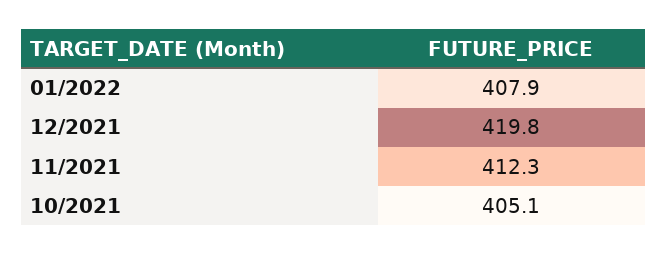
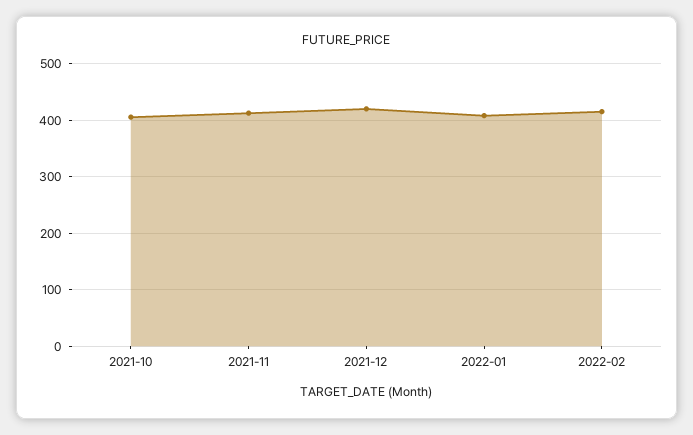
2022-02: none -> 420

